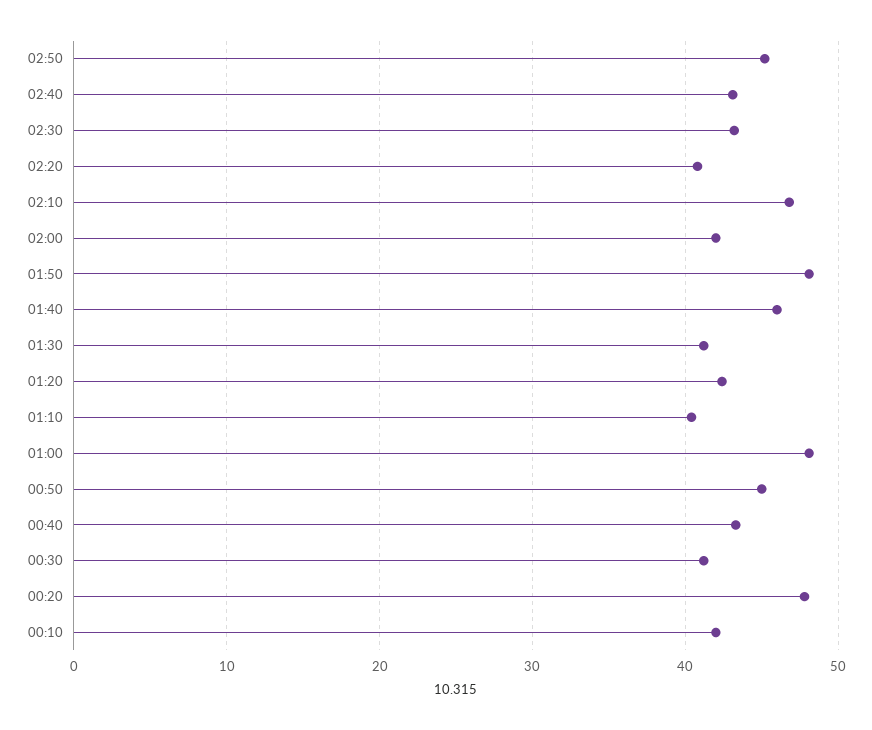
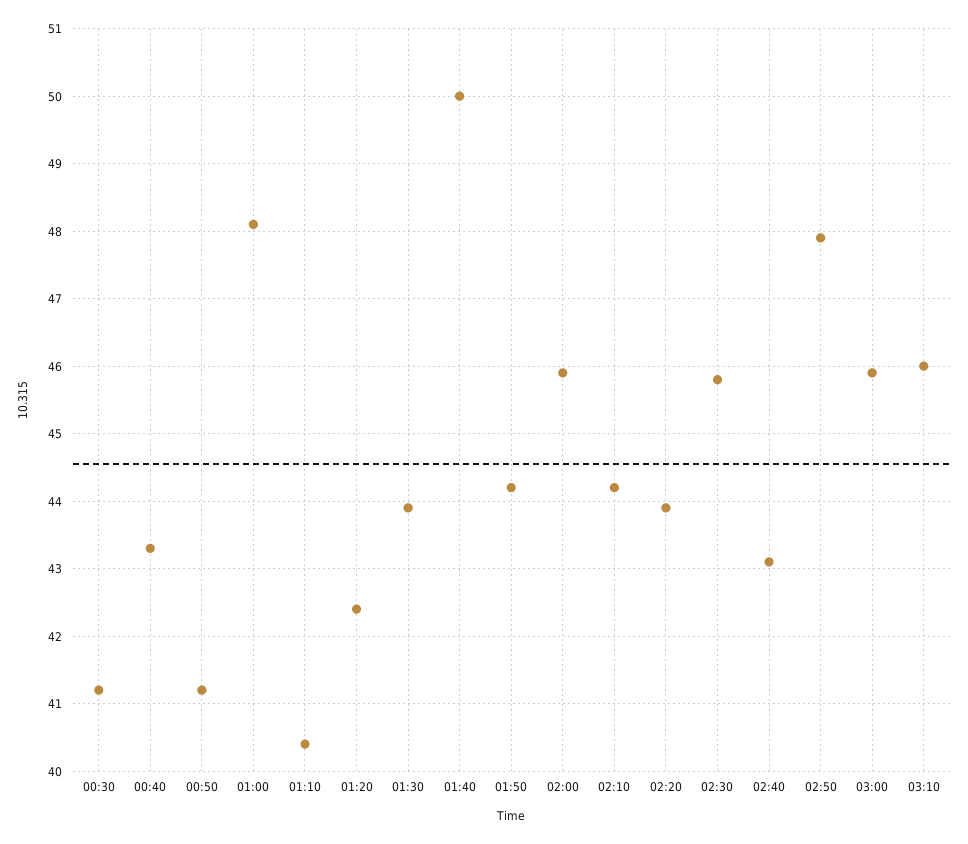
02:50: 45 -> 47.9
02:30: 43 -> 45.8
02:20: 41 -> 43.9
02:10: 47 -> 44.2
02:00: 42 -> 45.9
01:50: 48 -> 44.2
01:40: 46 -> 50
01:30: 41 -> 43.9
00:50: 45 -> 41.2
00:20: 48 -> none
00:10: 42 -> none
03:00: none -> 45.9
03:10: none -> 46

